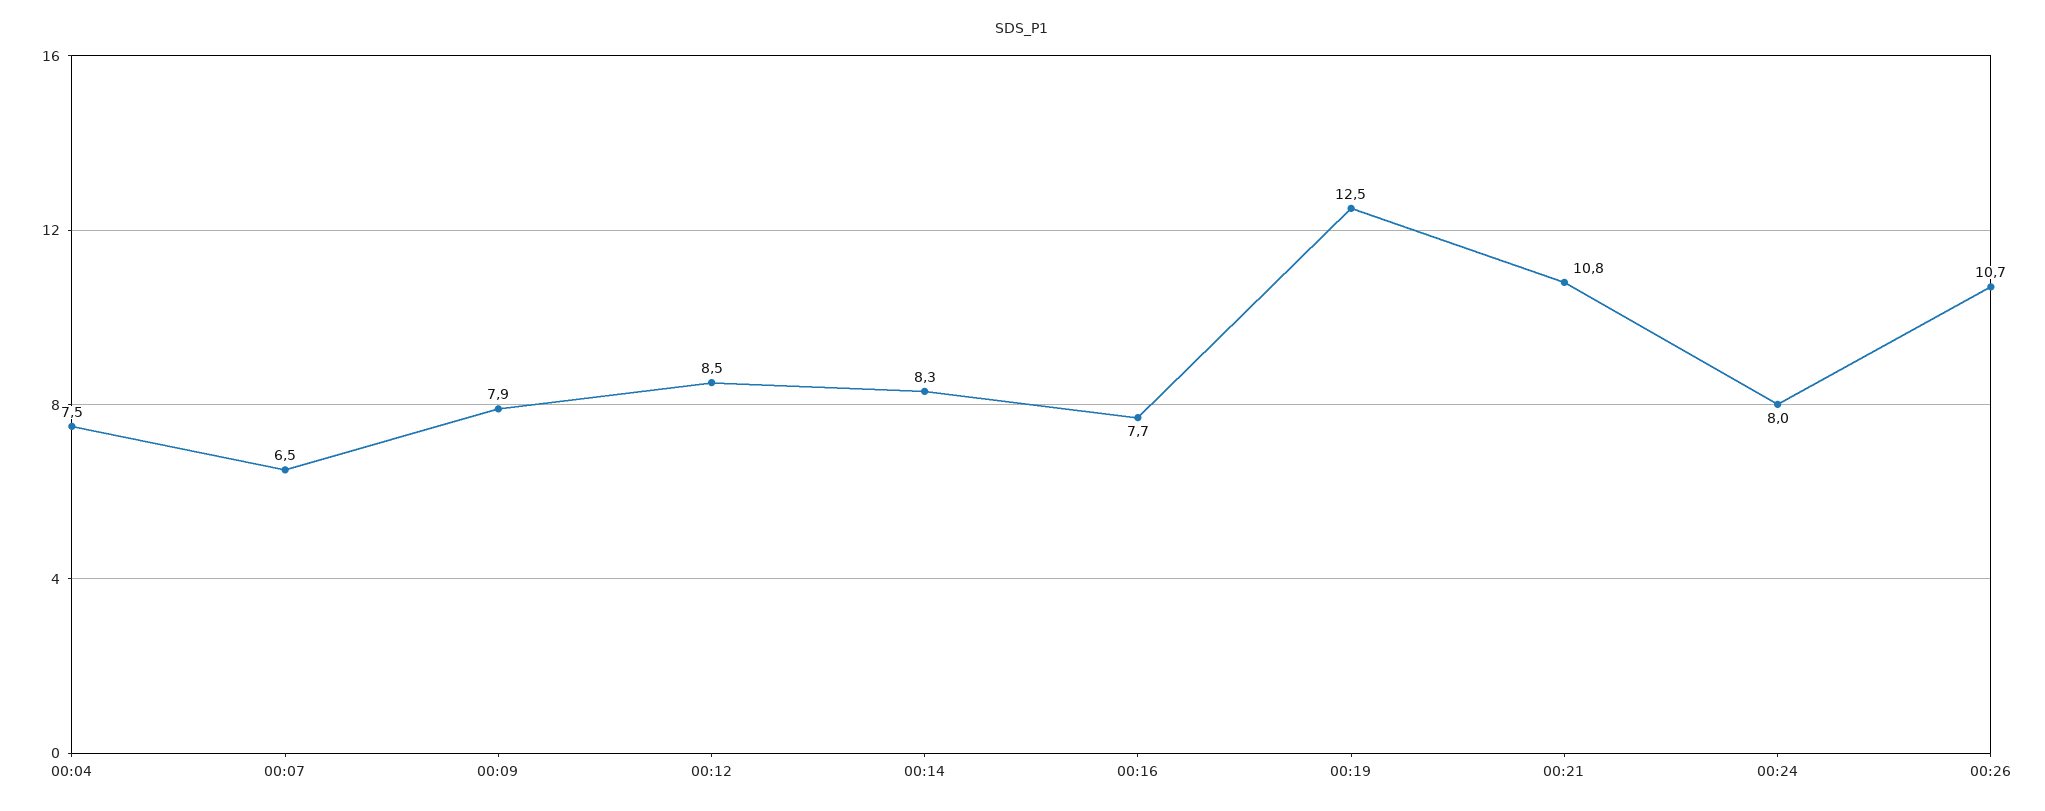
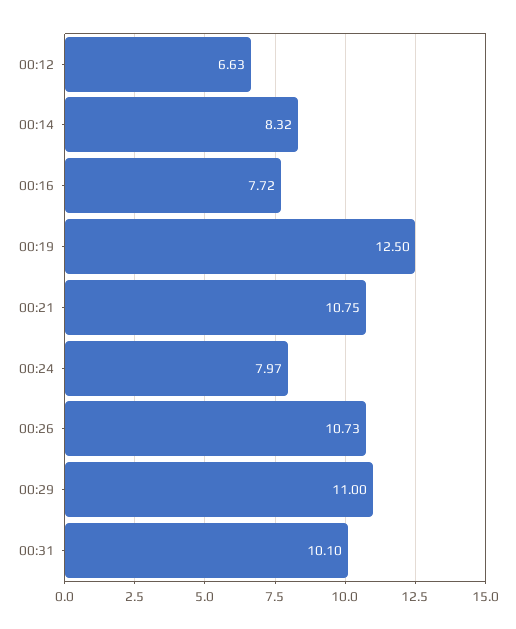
00:04: 7.5 -> none
00:07: 6.5 -> none
00:09: 7.9 -> none
00:12: 8.5 -> 6.63
00:29: none -> 11
00:31: none -> 10.1

